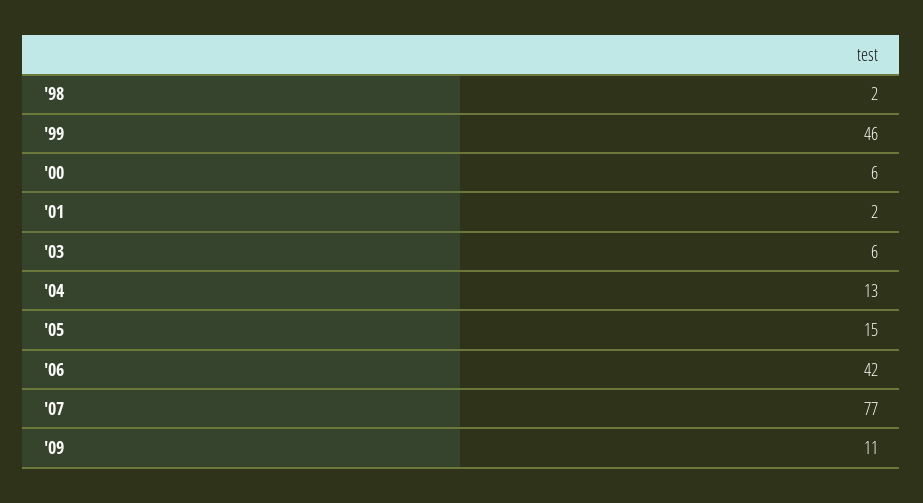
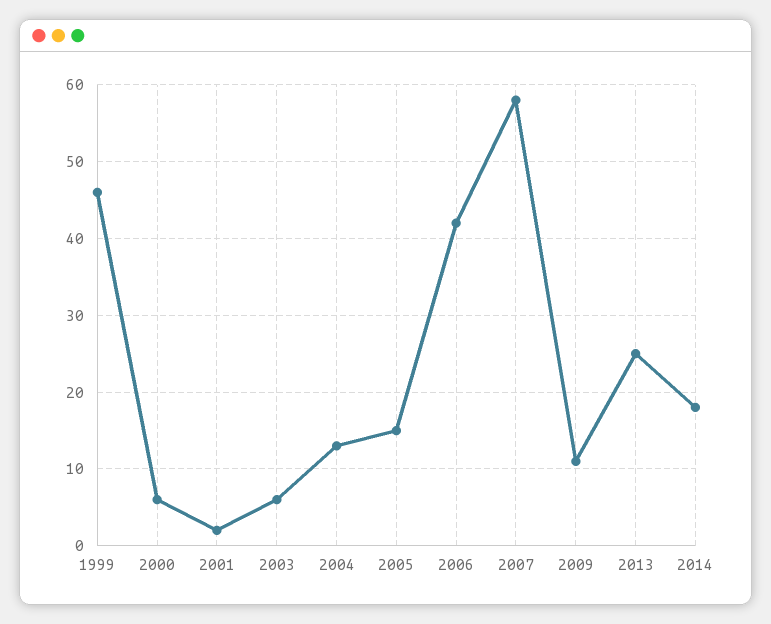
'98: 2 -> none
'07: 77 -> 58
2013: none -> 25
2014: none -> 18

